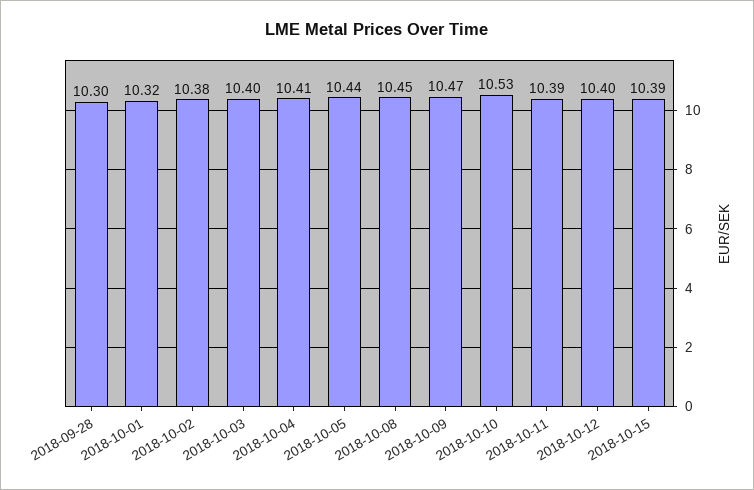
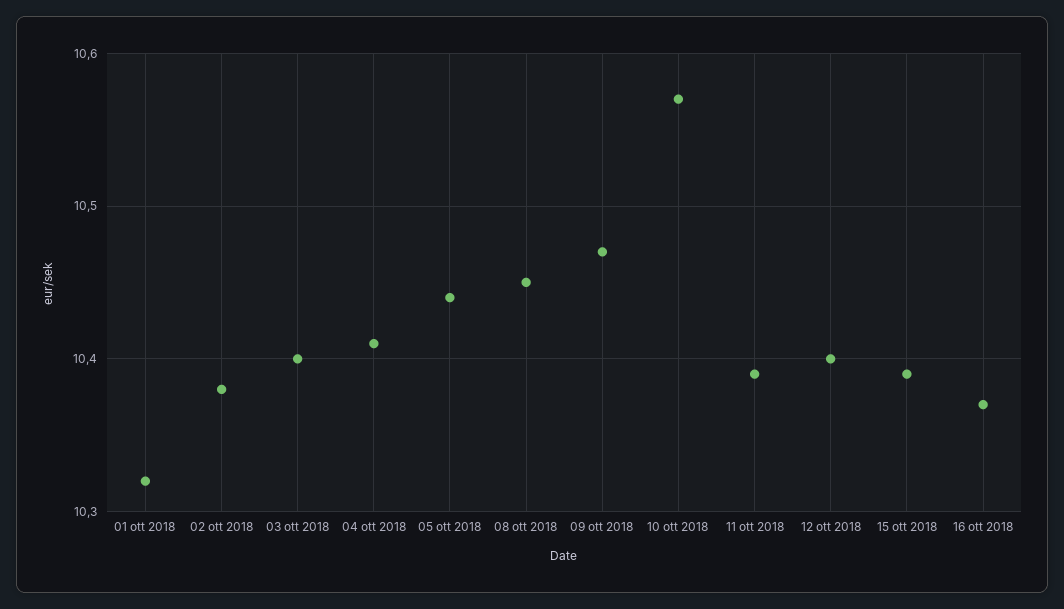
2018-09-28: 10.3 -> none
2018-10-10: 10.53 -> 10.57
16 ott 2018: none -> 10.37

